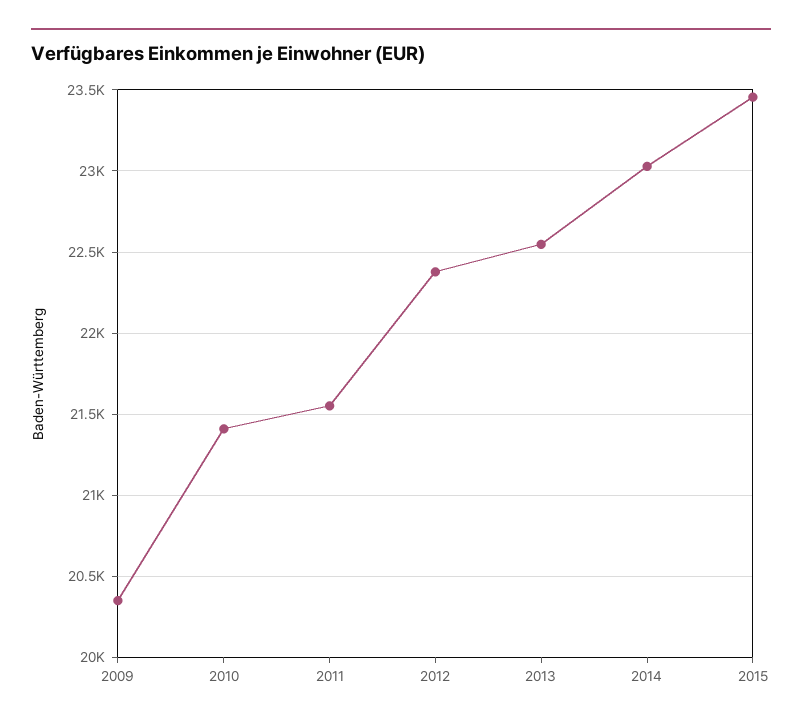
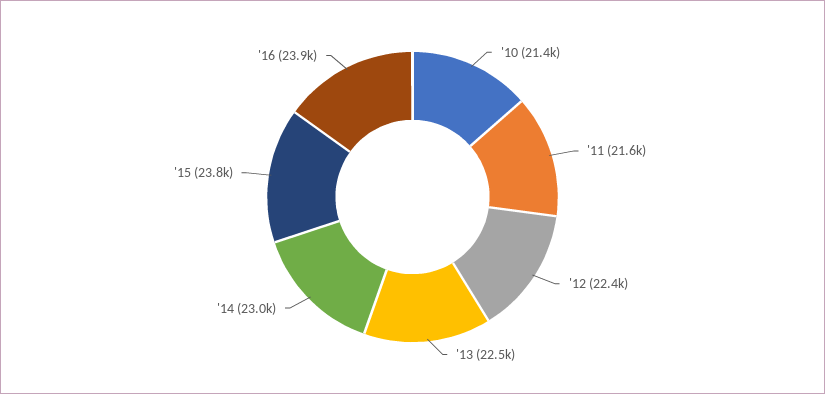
2009: 20350 -> none
2015: 23450 -> 23800
'16: none -> 23900

